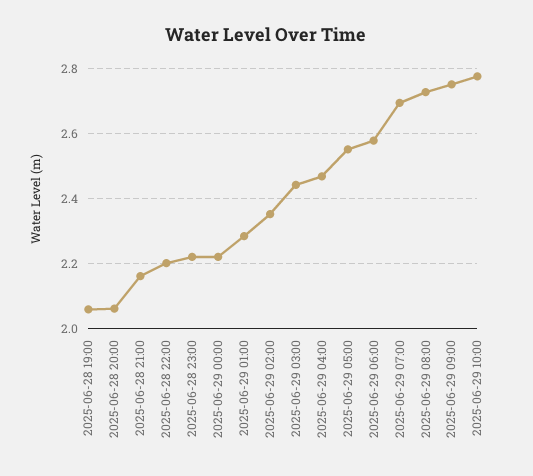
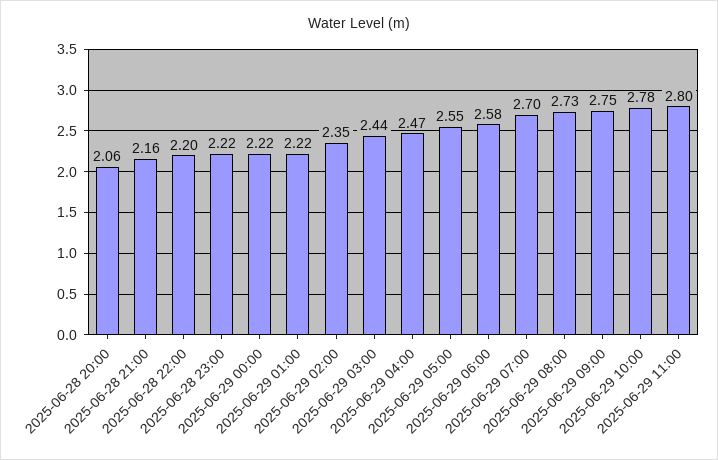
2025-06-28 19:00: 2.06 -> none
2025-06-29 01:00: 2.28 -> 2.22
2025-06-29 11:00: none -> 2.8

